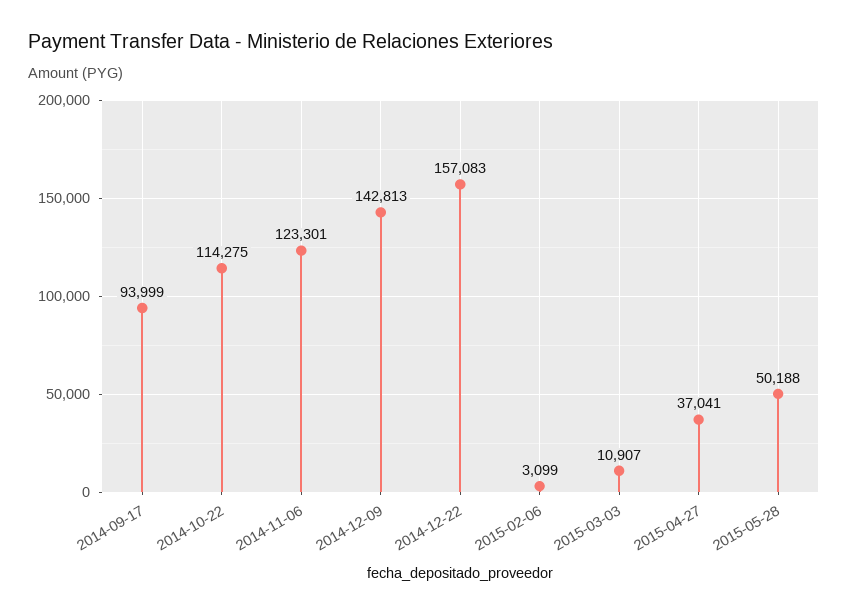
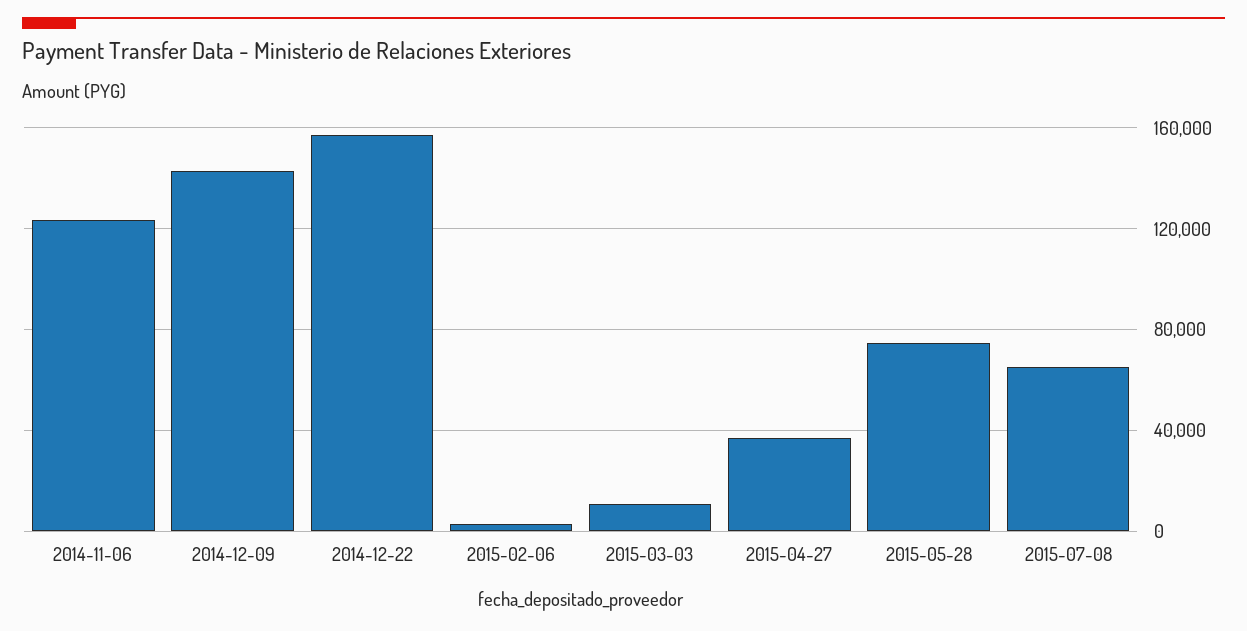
2014-09-17: 93999 -> none
2014-10-22: 114275 -> none
2015-05-28: 50188 -> 75000
2015-07-08: none -> 65000

